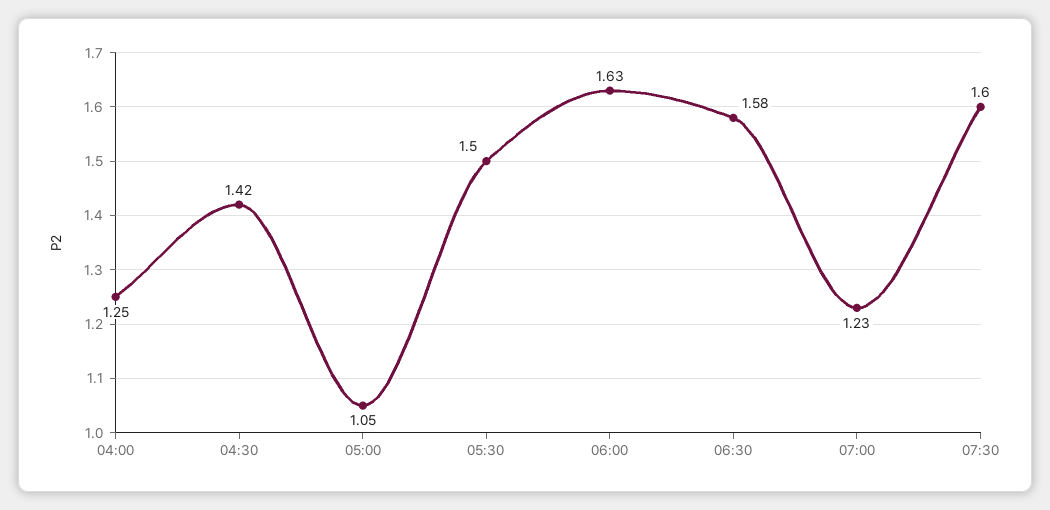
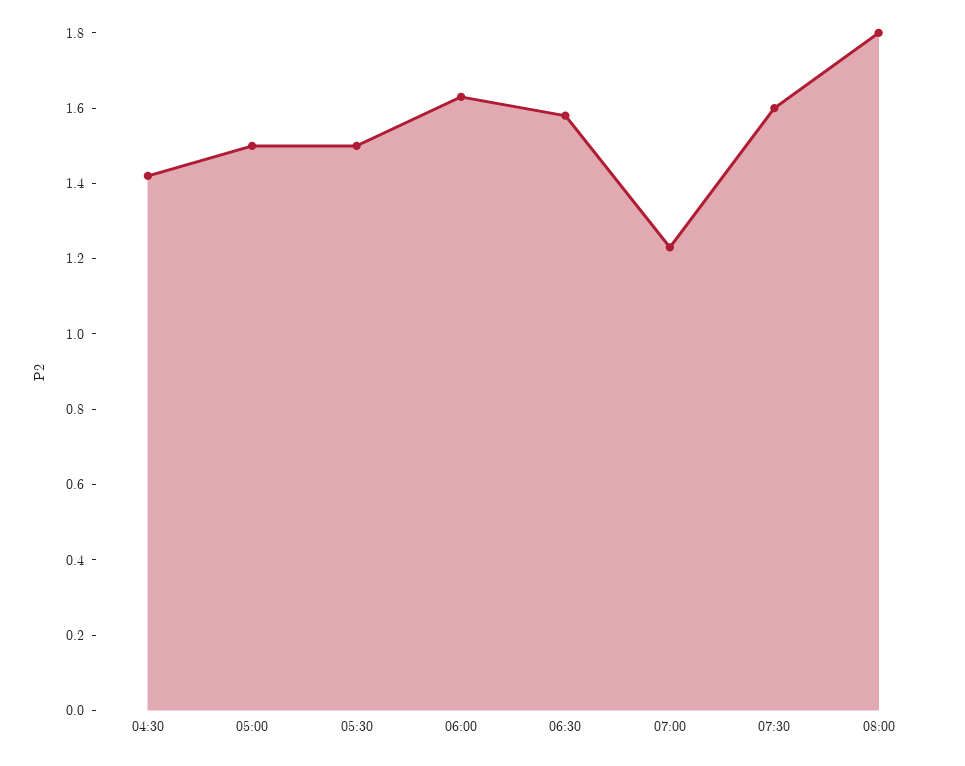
04:00: 1.25 -> none
05:00: 1.05 -> 1.5
08:00: none -> 1.8

